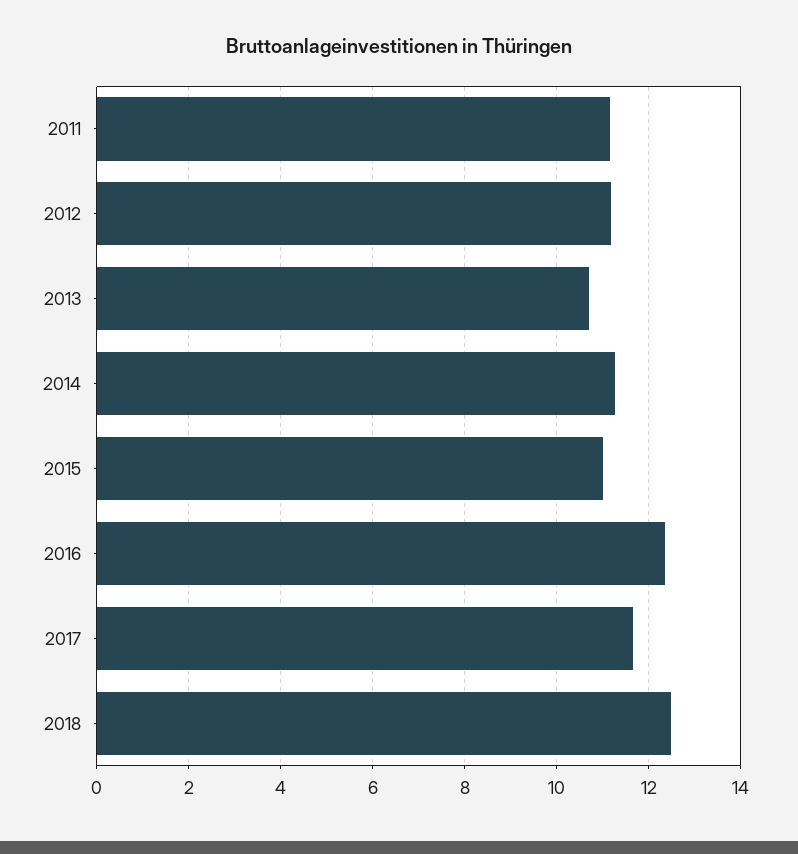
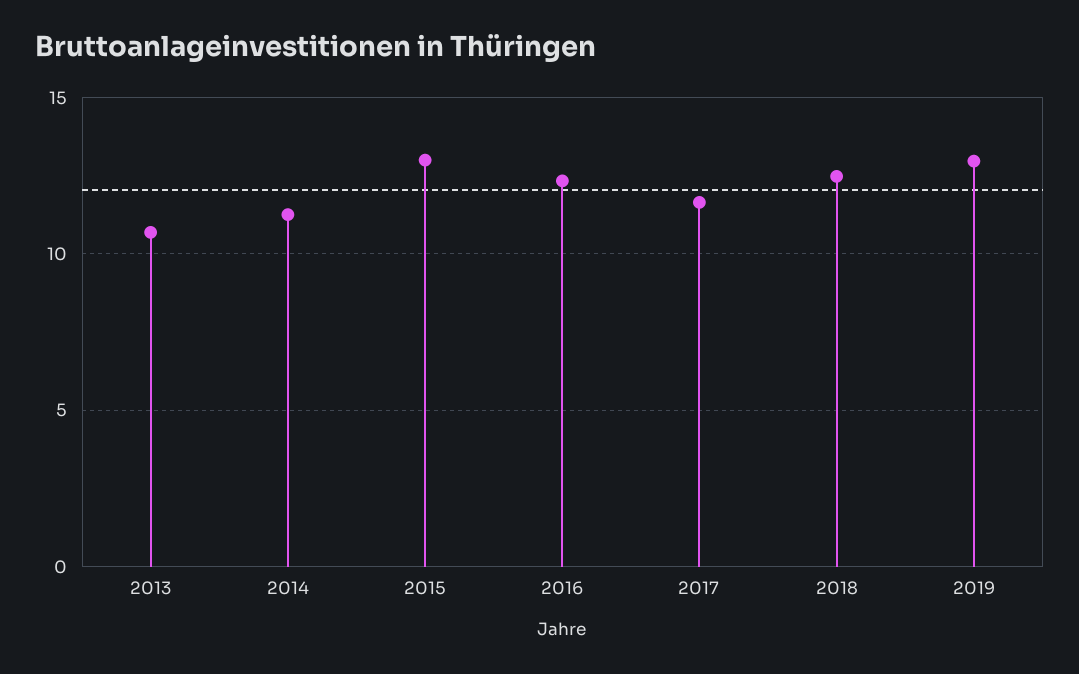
2011: 11.2 -> none
2012: 11.2 -> none
2015: 11 -> 13
2019: none -> 13

